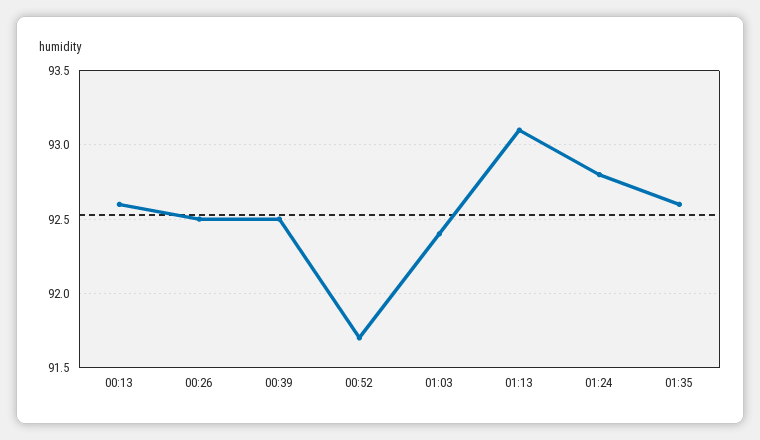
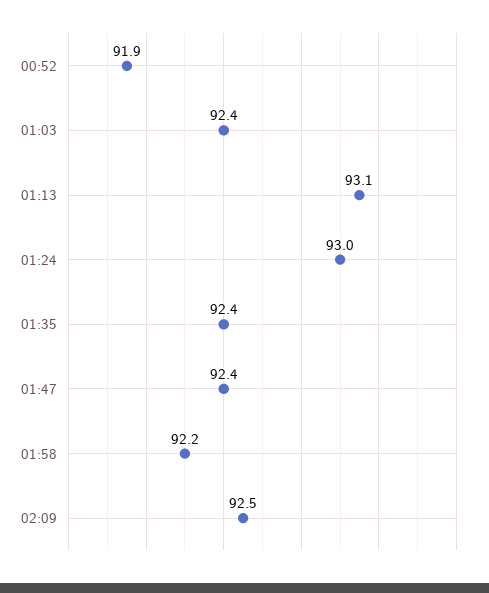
00:13: 92.6 -> none
00:26: 92.5 -> none
00:39: 92.5 -> none
00:52: 91.7 -> 91.9
01:24: 92.8 -> 93
01:35: 92.6 -> 92.4
01:47: none -> 92.4
01:58: none -> 92.2
02:09: none -> 92.5

